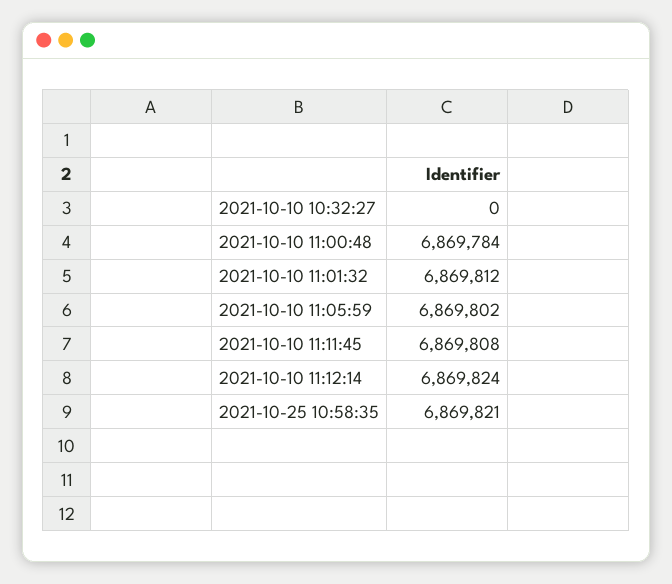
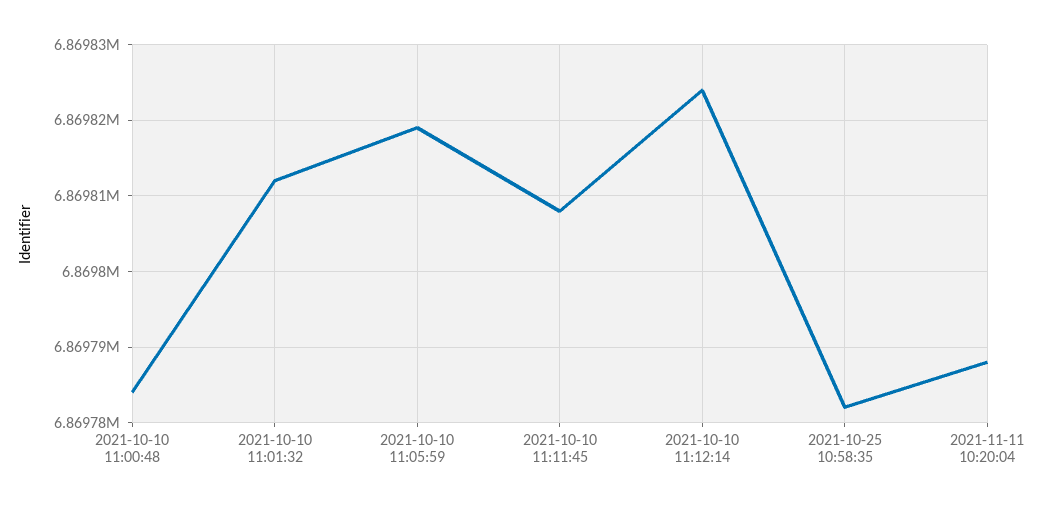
2021-10-10 10:32:27: 0 -> none
2021-10-10 11:05:59: 6869802 -> 6869819
2021-10-25 10:58:35: 6869821 -> 6869782
2021-11-11 10:20:04: none -> 6869788

